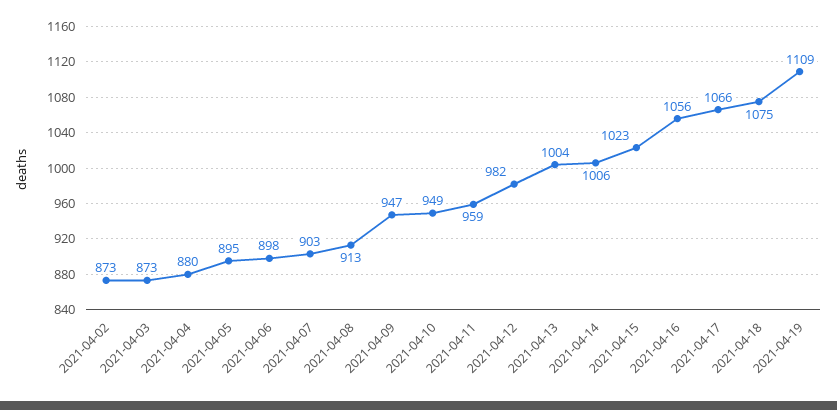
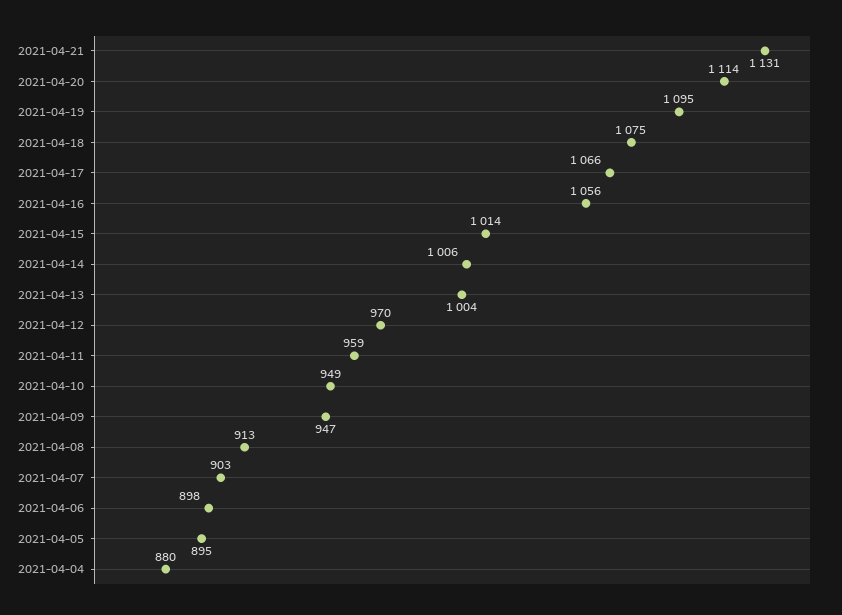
2021-04-02: 873 -> none
2021-04-03: 873 -> none
2021-04-12: 982 -> 970
2021-04-15: 1023 -> 1014
2021-04-19: 1109 -> 1095
2021-04-21: none -> 1131
2021-04-20: none -> 1114

